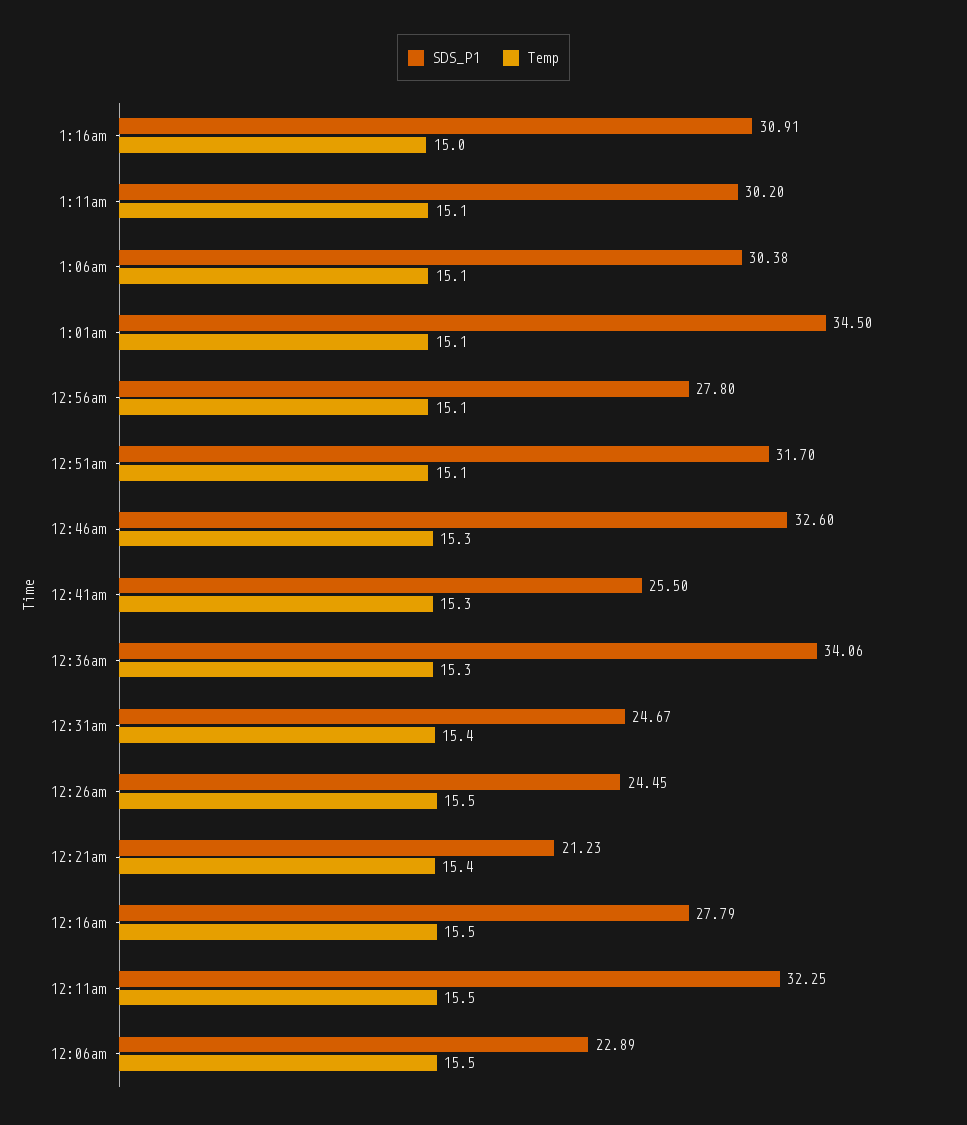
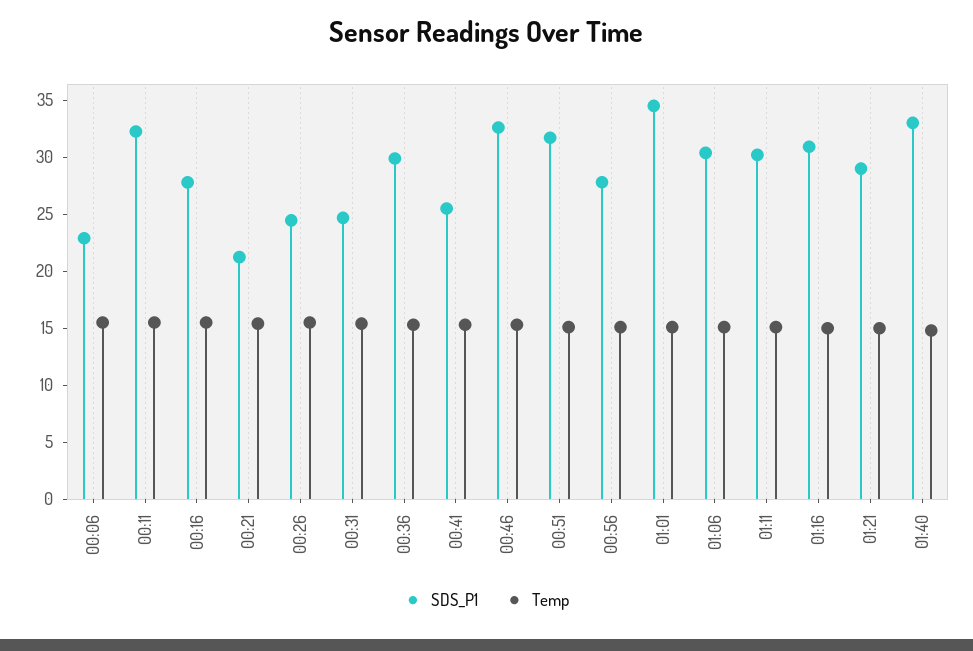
SDS_P1, 12:36am: 34.06 -> 30
SDS_P1, 01:21: none -> 29
Temp, 01:21: none -> 15
SDS_P1, 01:40: none -> 33
Temp, 01:40: none -> 15

